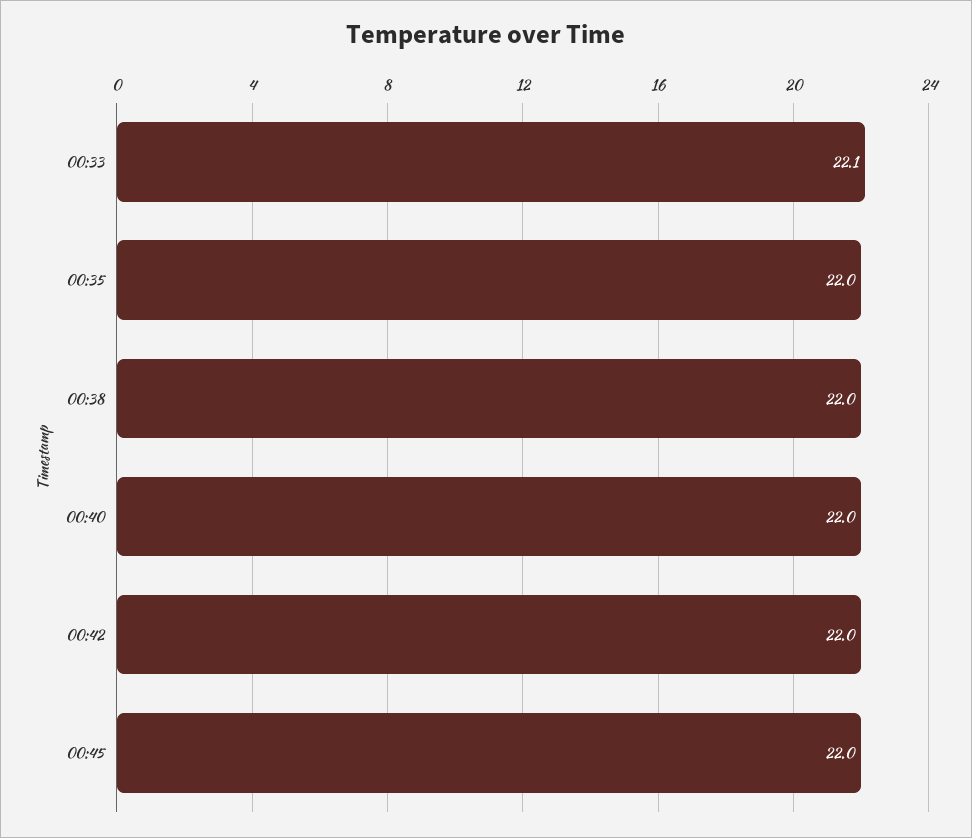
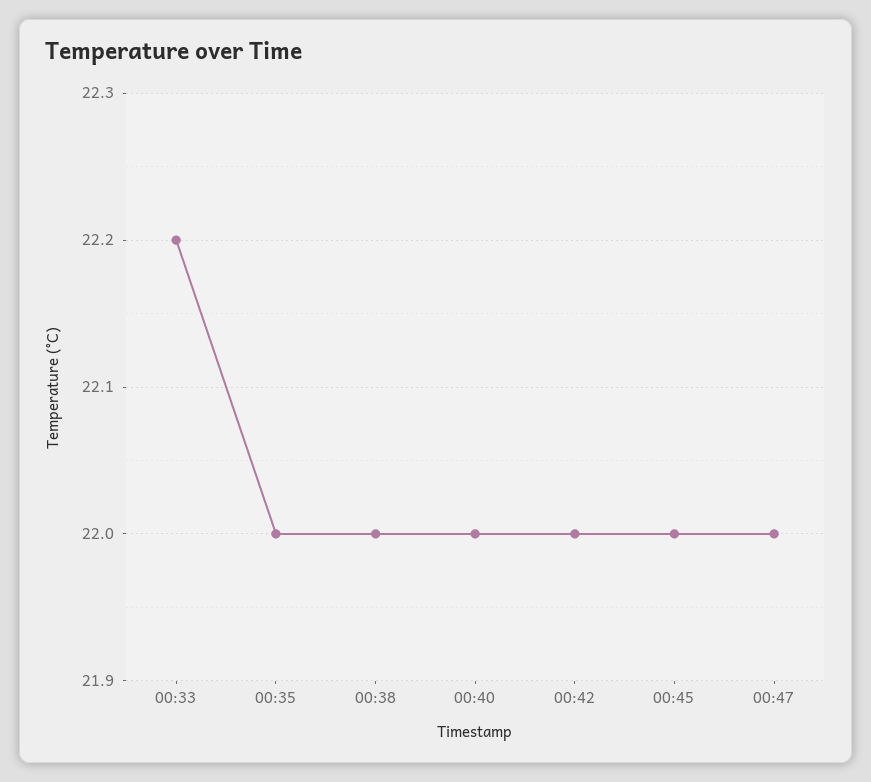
00:33: 22.1 -> 22.2
00:47: none -> 22

